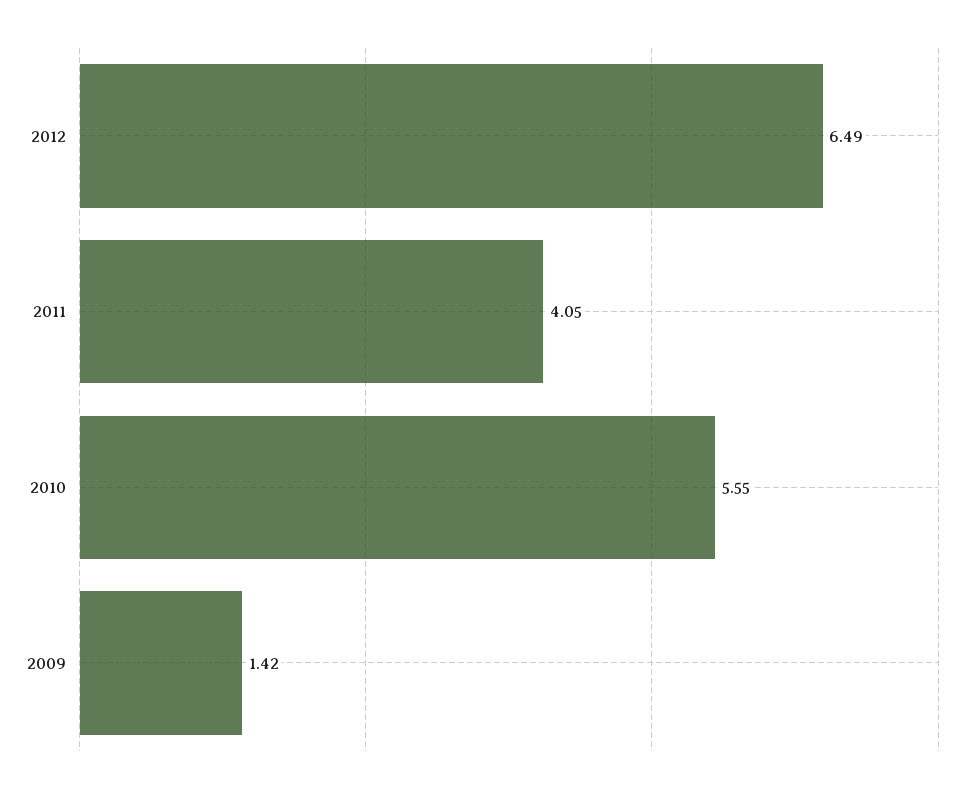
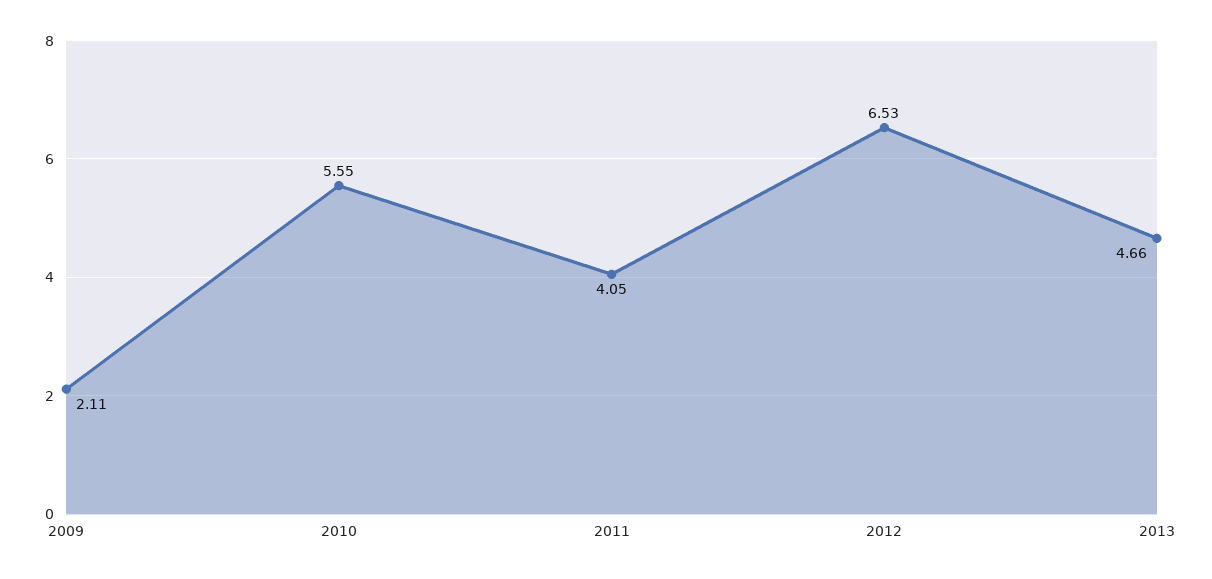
2012: 6.49 -> 6.53
2009: 1.42 -> 2.11
2013: none -> 4.66

